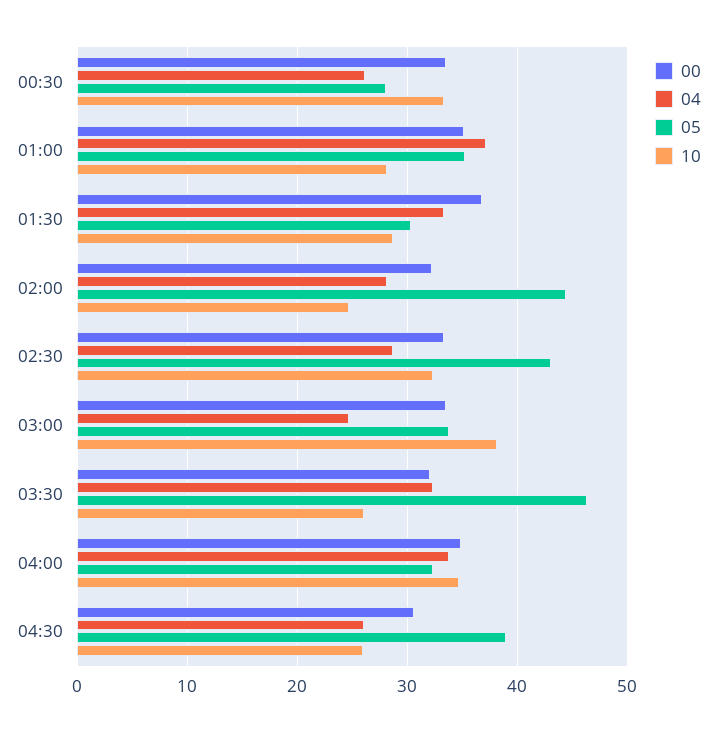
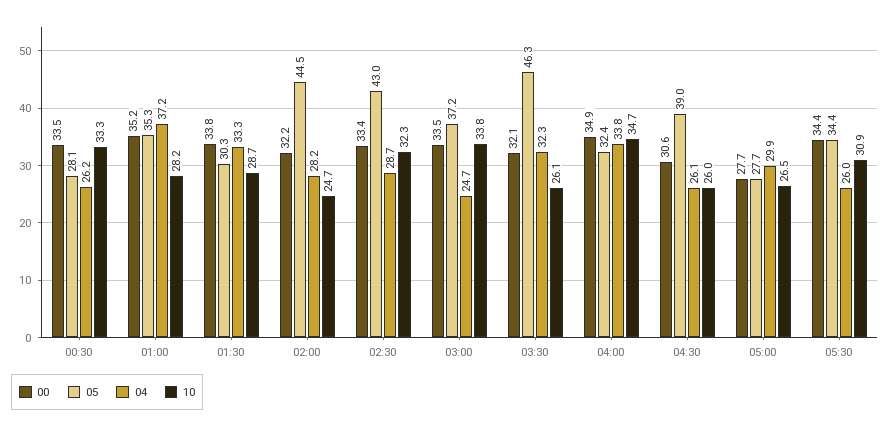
00, 01:30: 37 -> 33.8
05, 03:00: 34 -> 37.2
10, 03:00: 38 -> 33.8
00, 05:00: none -> 27.7
05, 05:00: none -> 27.7
04, 05:00: none -> 29.9
10, 05:00: none -> 26.5
00, 05:30: none -> 34.4
05, 05:30: none -> 34.4
04, 05:30: none -> 26
10, 05:30: none -> 30.9

